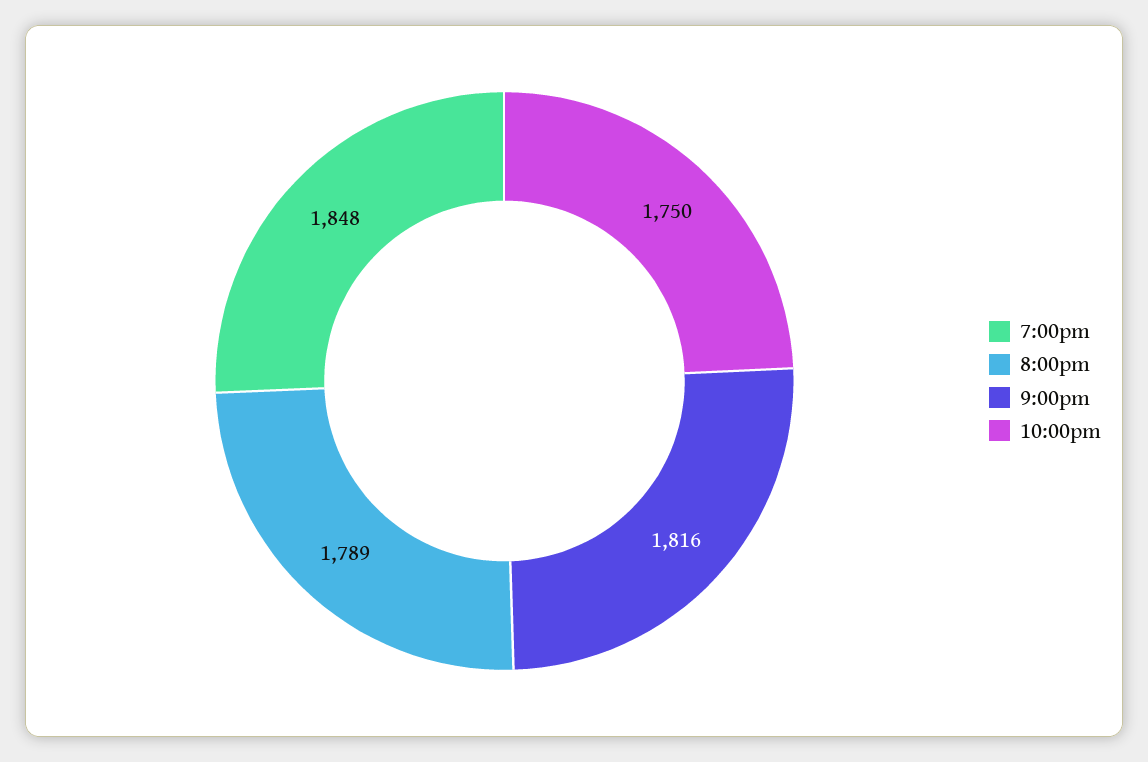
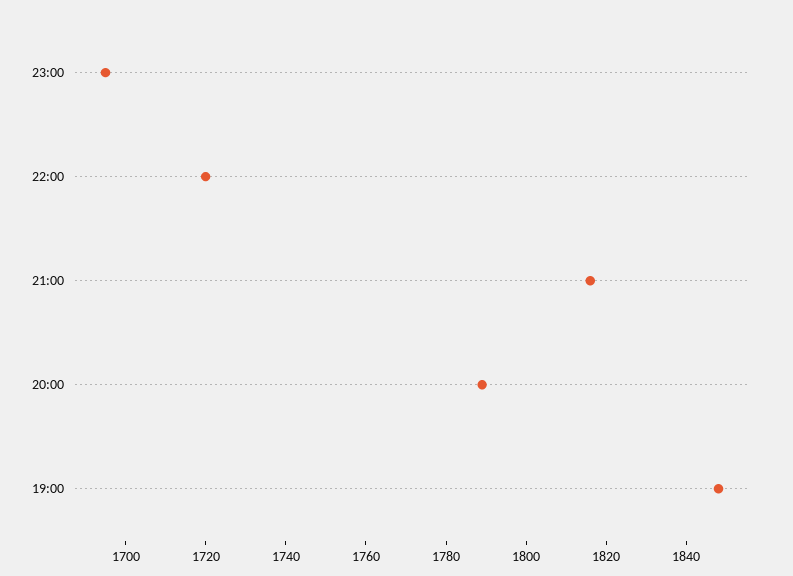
10:00pm: 1750 -> 1720
23:00: none -> 1695

